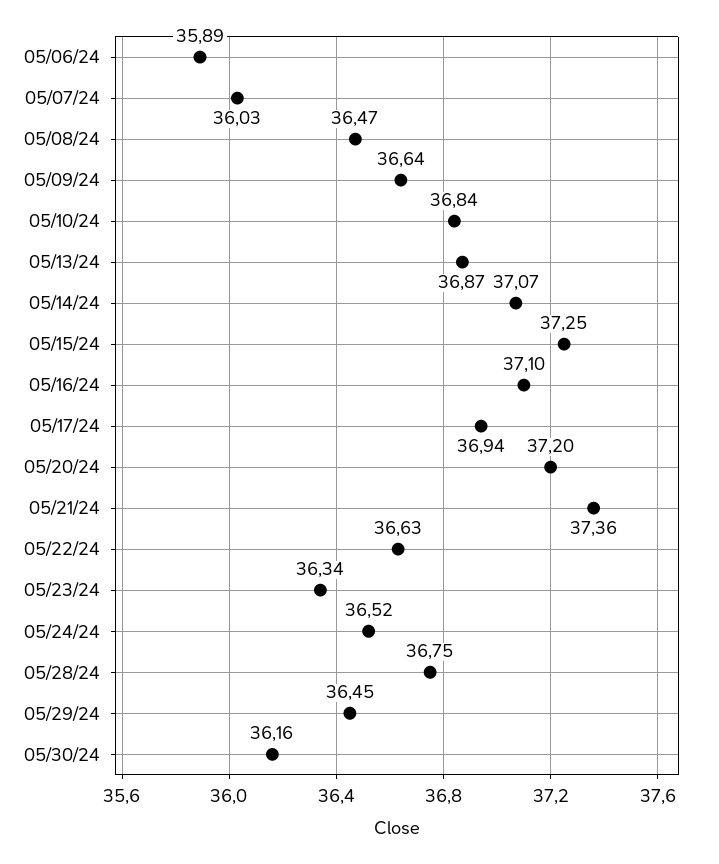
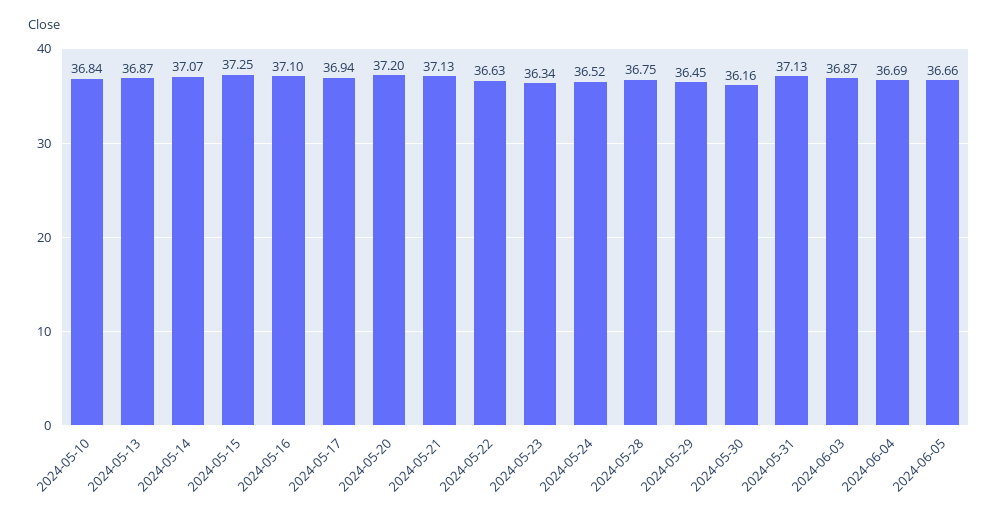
05/06/24: 35.89 -> none
05/07/24: 36.03 -> none
05/08/24: 36.47 -> none
05/09/24: 36.64 -> none
05/21/24: 37.36 -> 37.13
2024-05-31: none -> 37.13
2024-06-03: none -> 36.87
2024-06-04: none -> 36.69
2024-06-05: none -> 36.66

